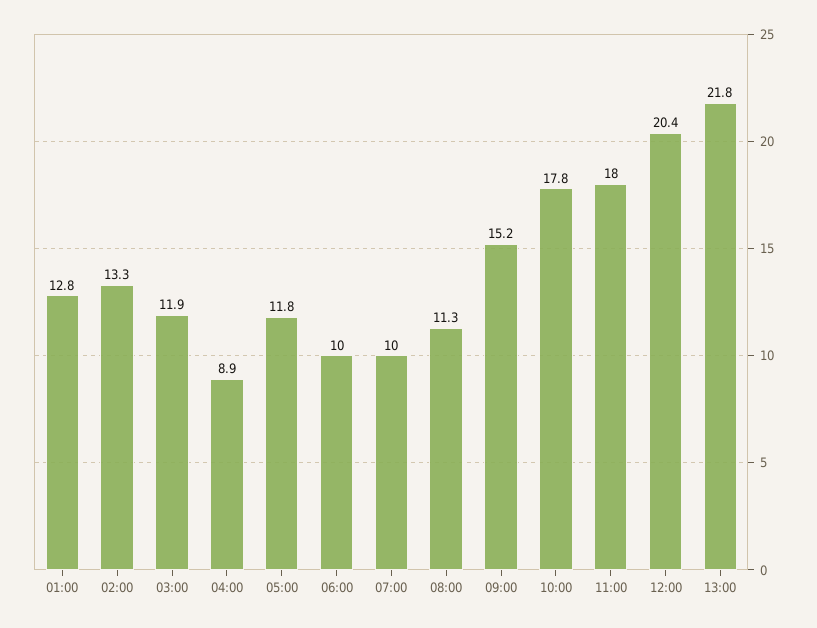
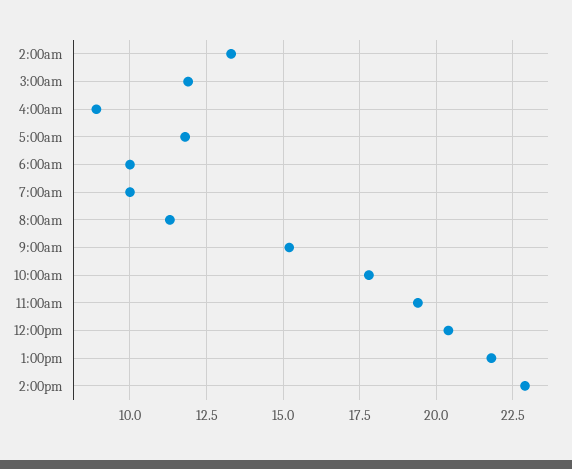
01:00: 12.8 -> none
11:00: 18 -> 19.5
2:00pm: none -> 23

